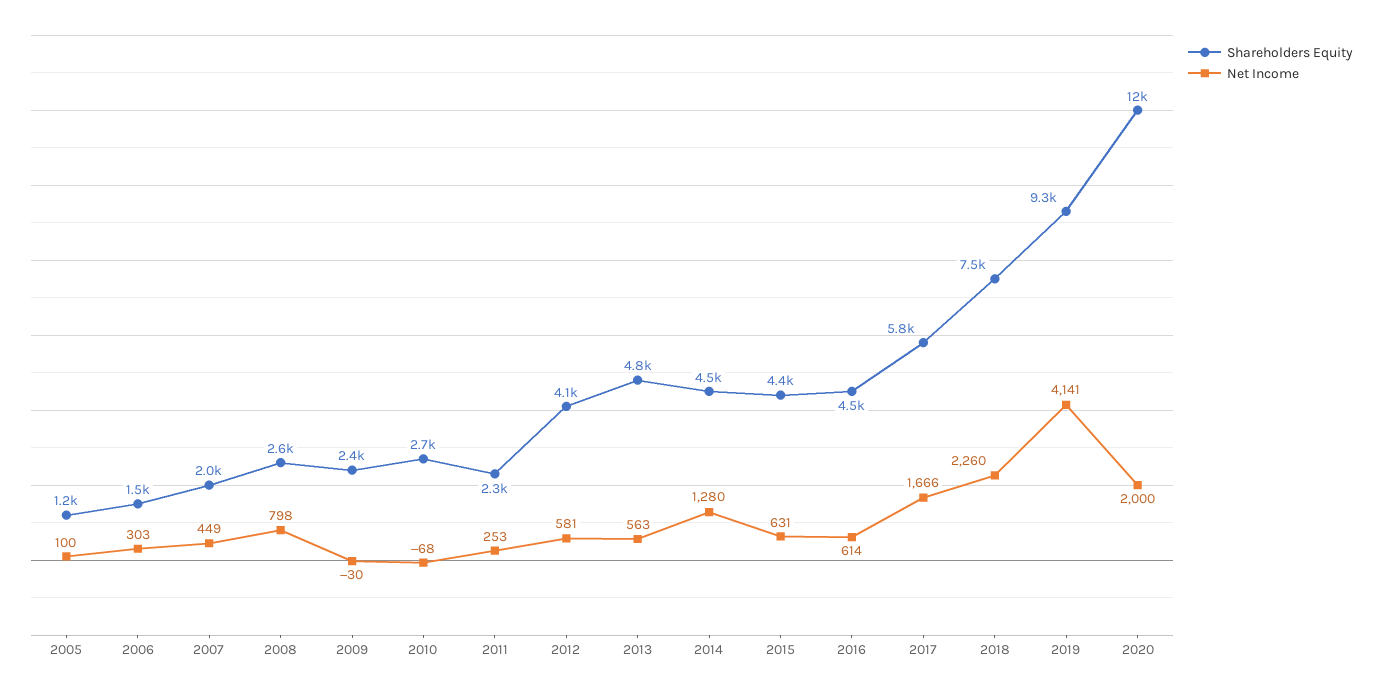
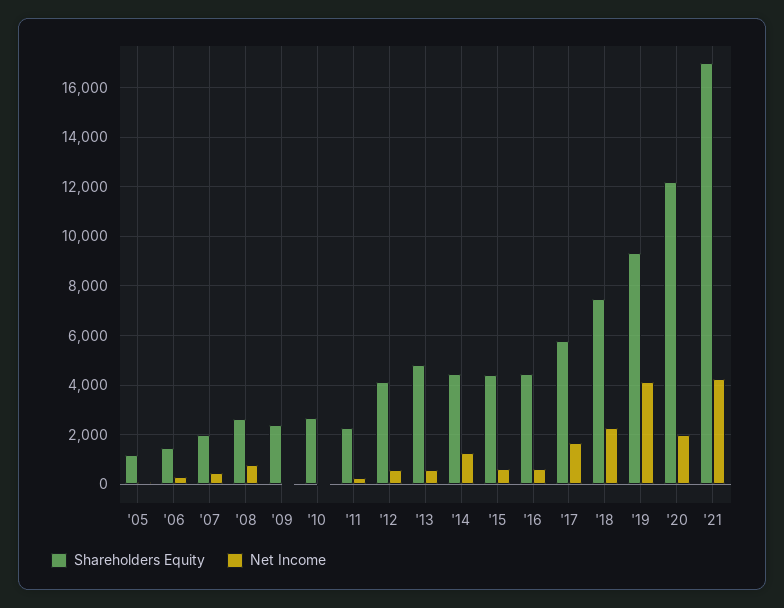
Shareholders Equity, '21: none -> 17000
Net Income, '21: none -> 4250

